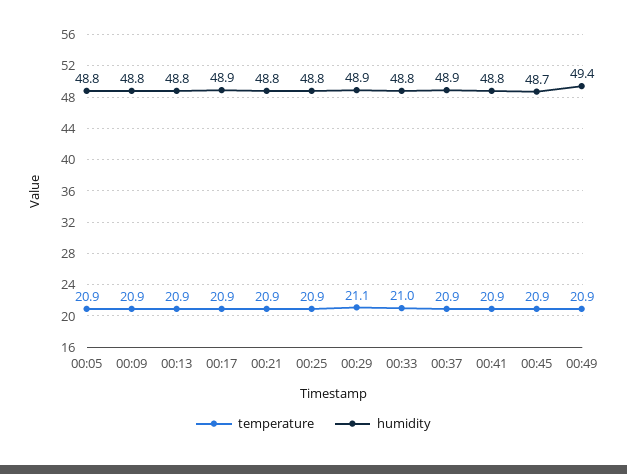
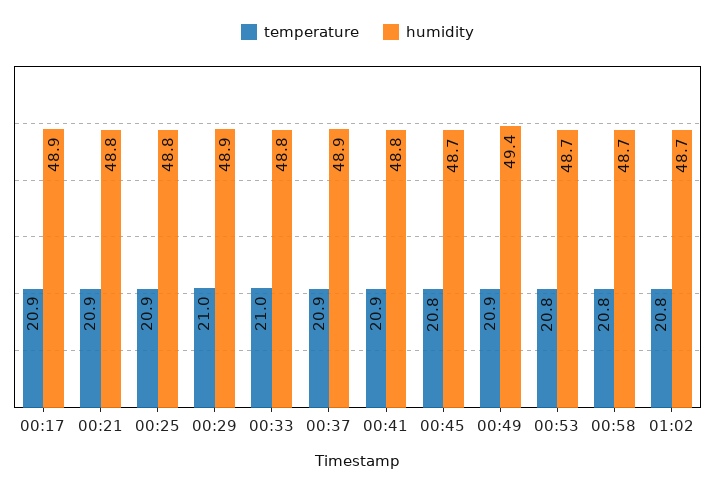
temperature, 00:05: 20.9 -> none
humidity, 00:05: 48.8 -> none
temperature, 00:09: 20.9 -> none
humidity, 00:09: 48.8 -> none
temperature, 00:13: 20.9 -> none
humidity, 00:13: 48.8 -> none
temperature, 00:29: 21.1 -> 21
temperature, 00:45: 20.9 -> 20.8
temperature, 00:53: none -> 20.8
humidity, 00:53: none -> 48.7
temperature, 00:58: none -> 20.8
humidity, 00:58: none -> 48.7
temperature, 01:02: none -> 20.8
humidity, 01:02: none -> 48.7

